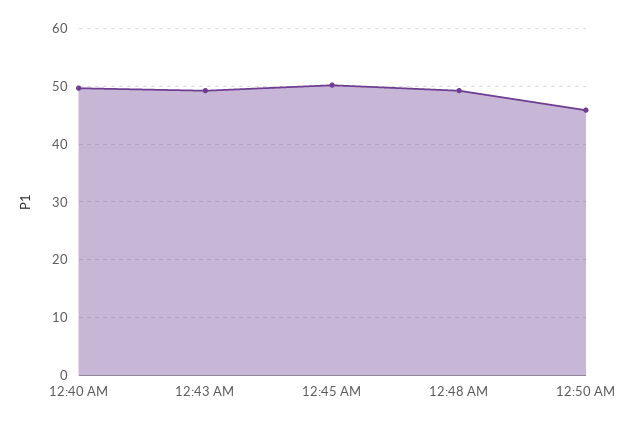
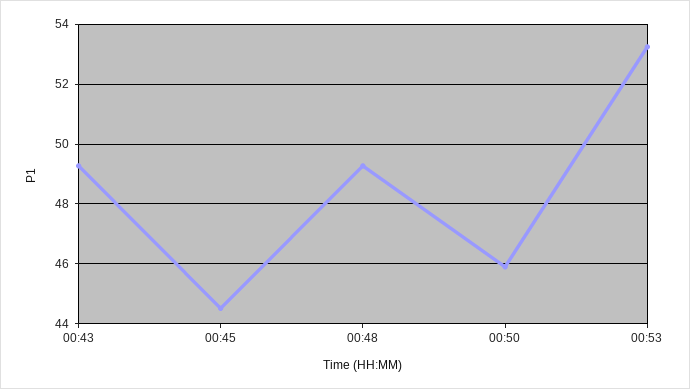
12:40 AM: 50 -> none
12:45 AM: 50 -> 44.5
00:53: none -> 53.25

